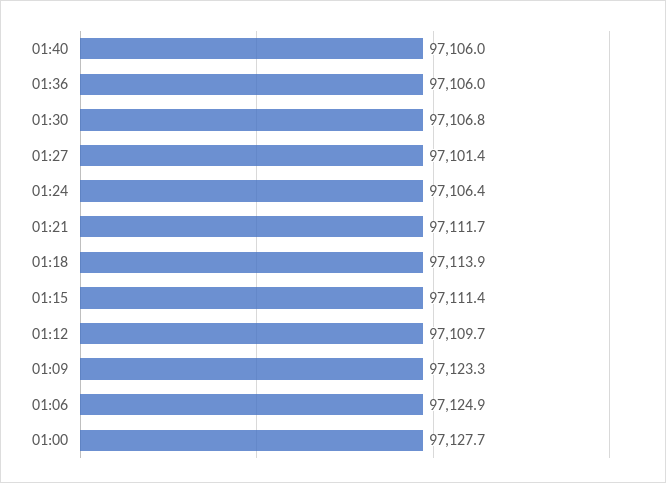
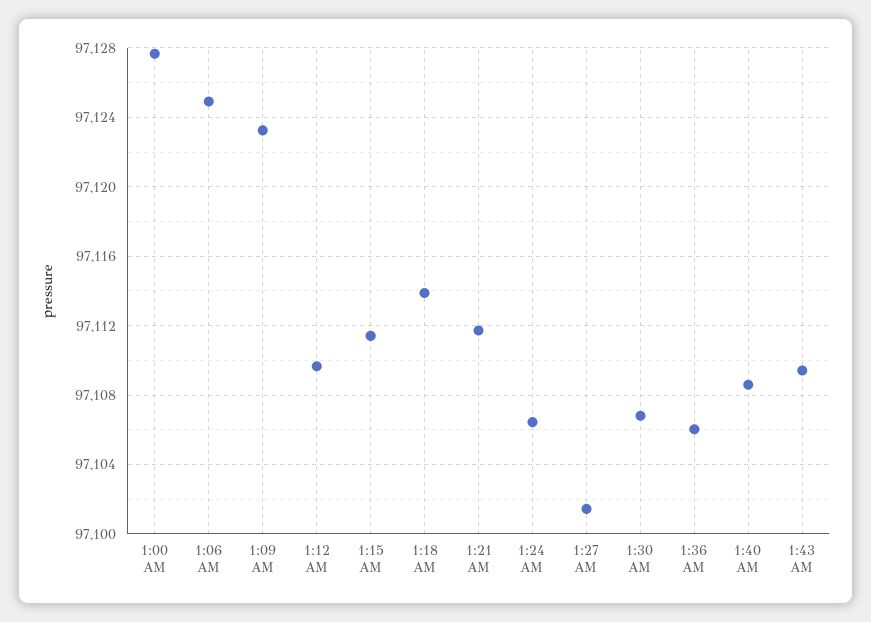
01:40: 97106 -> 97108.5
1:43 AM: none -> 97109.5

